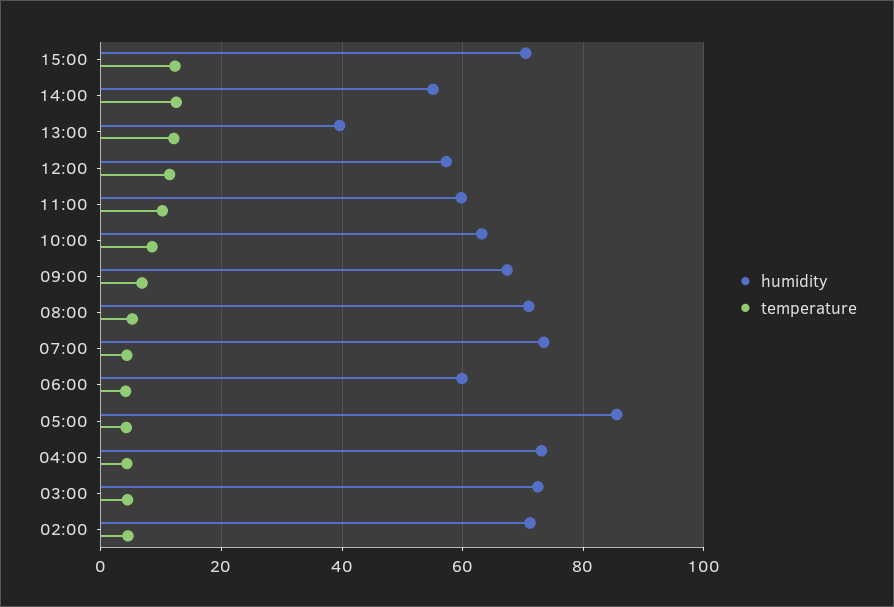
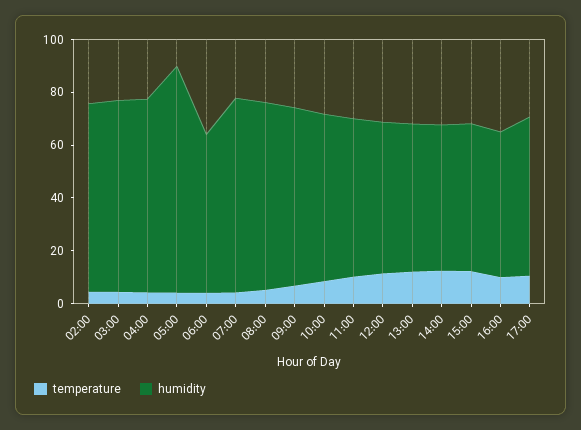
humidity, 15:00: 70 -> 55
humidity, 13:00: 40 -> 55
temperature, 16:00: none -> 10
humidity, 16:00: none -> 55
temperature, 17:00: none -> 10
humidity, 17:00: none -> 60

